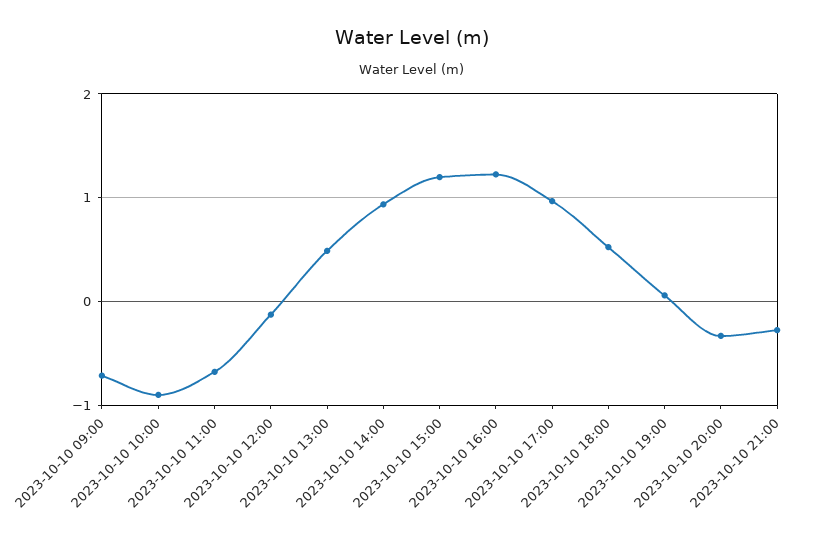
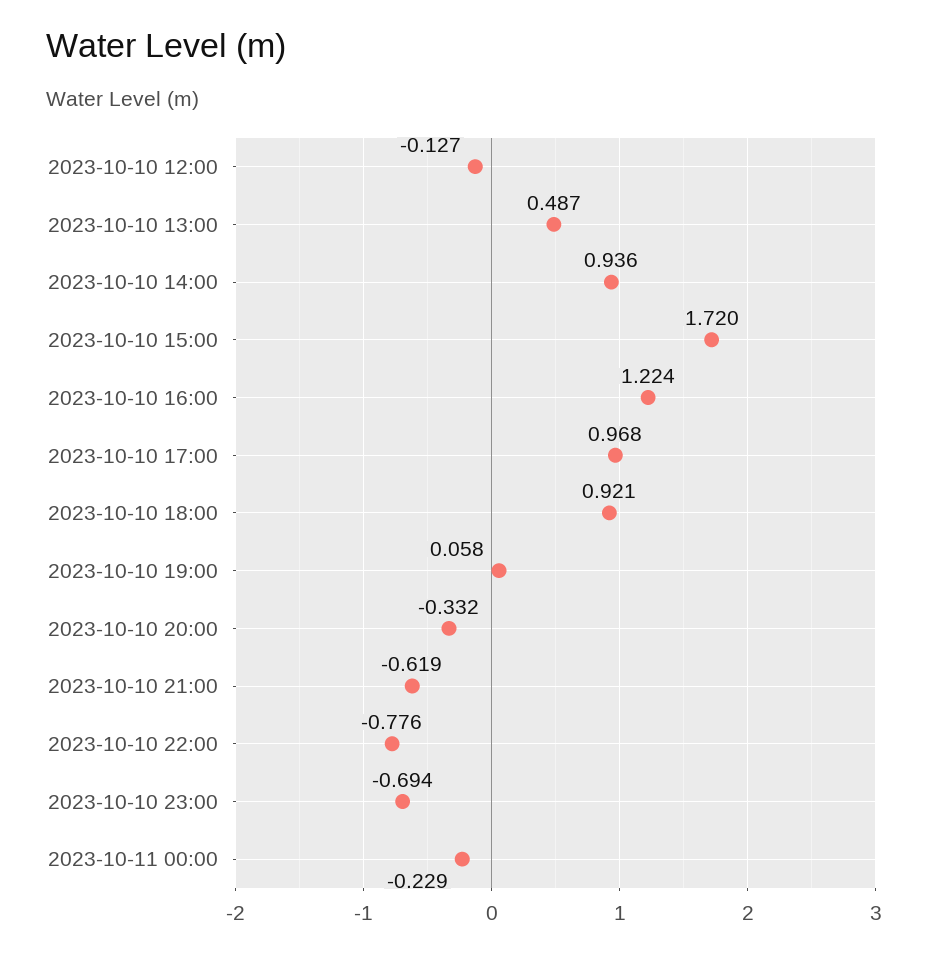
2023-10-10 09:00: -0.7 -> none
2023-10-10 10:00: -0.9 -> none
2023-10-10 11:00: -0.7 -> none
2023-10-10 15:00: 1.2 -> 1.72
2023-10-10 18:00: 0.5 -> 0.921
2023-10-10 21:00: -0.3 -> -0.619
2023-10-10 22:00: none -> -0.776
2023-10-10 23:00: none -> -0.694
2023-10-11 00:00: none -> -0.229

